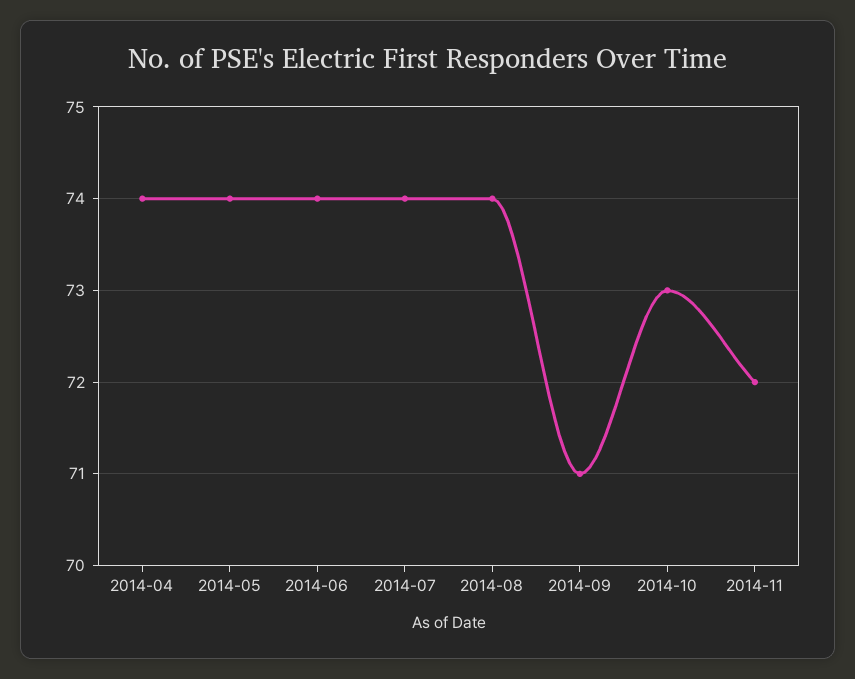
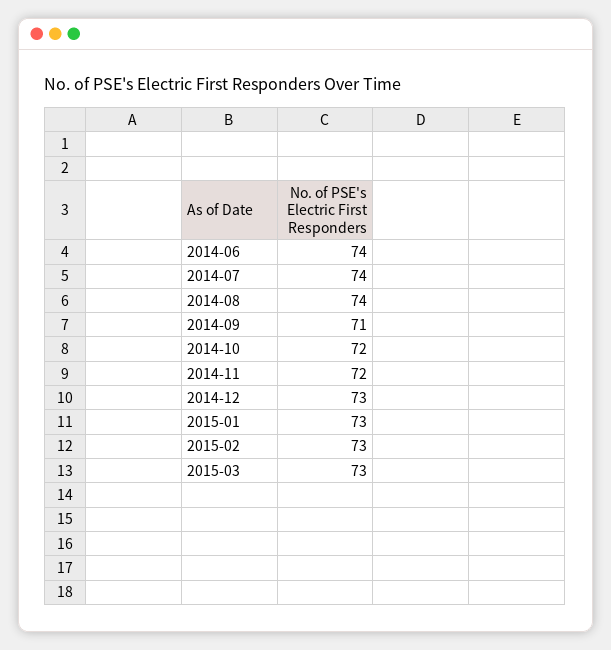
2014-04: 74 -> none
2014-05: 74 -> none
2014-10: 73 -> 72
2014-12: none -> 73
2015-01: none -> 73
2015-02: none -> 73
2015-03: none -> 73

